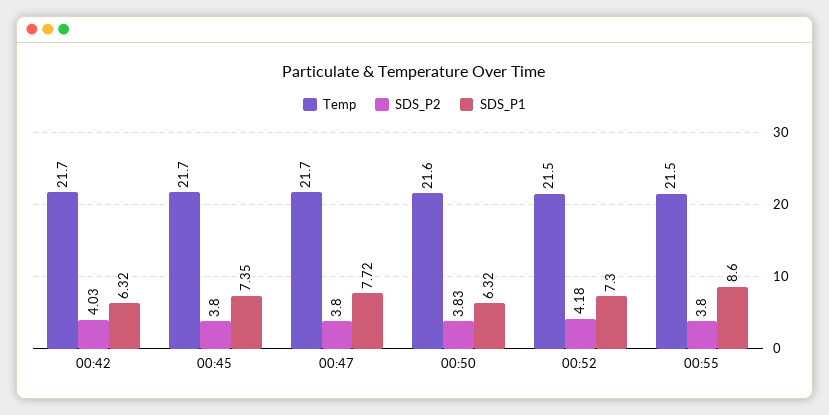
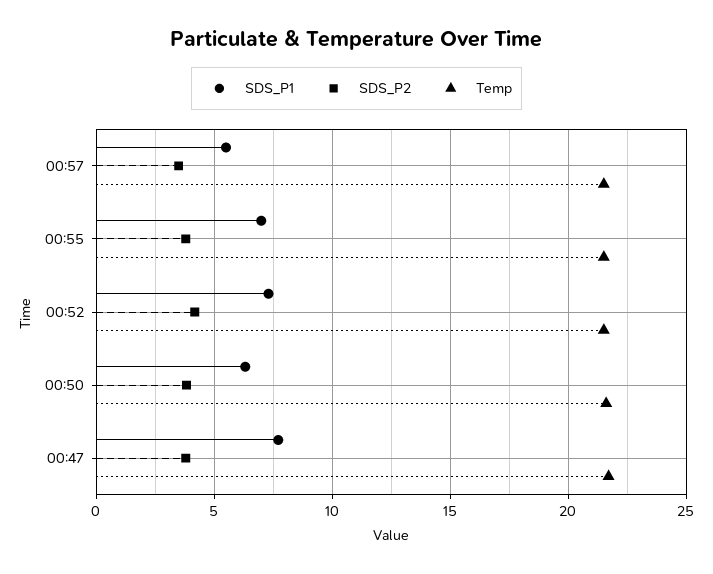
Temp, 00:42: 21.7 -> none
SDS_P2, 00:42: 4.03 -> none
SDS_P1, 00:42: 6.32 -> none
Temp, 00:45: 21.7 -> none
SDS_P2, 00:45: 3.8 -> none
SDS_P1, 00:45: 7.35 -> none
SDS_P1, 00:55: 8.6 -> 7
SDS_P1, 00:57: none -> 5.5
SDS_P2, 00:57: none -> 3.5
Temp, 00:57: none -> 21.5

